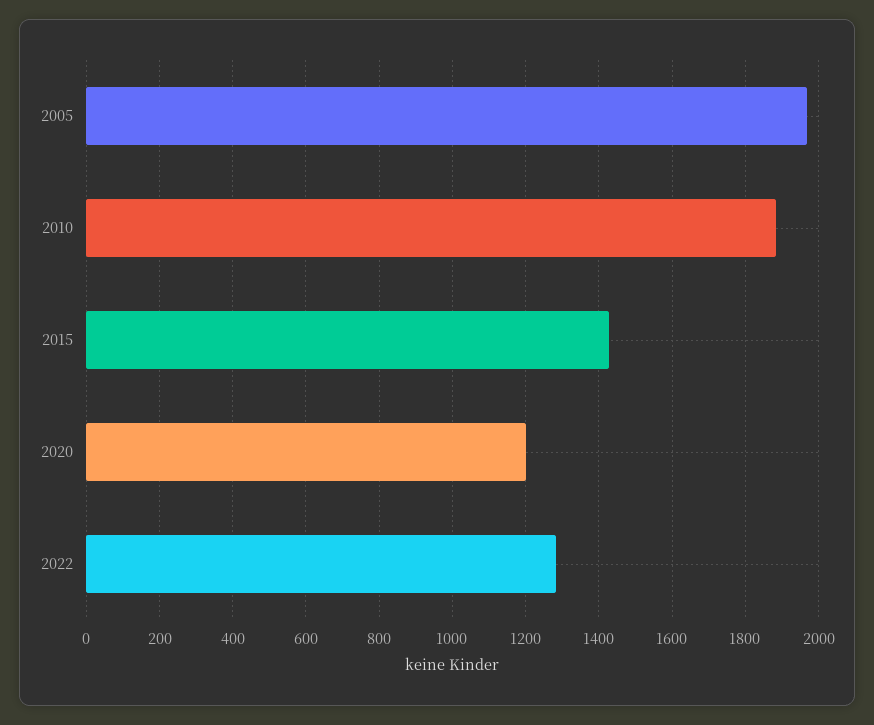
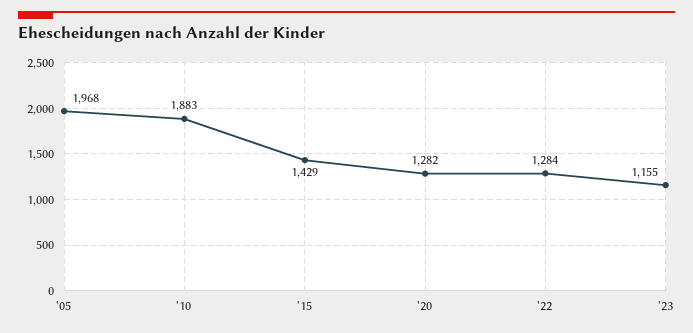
2020: 1200 -> 1282
'23: none -> 1155

